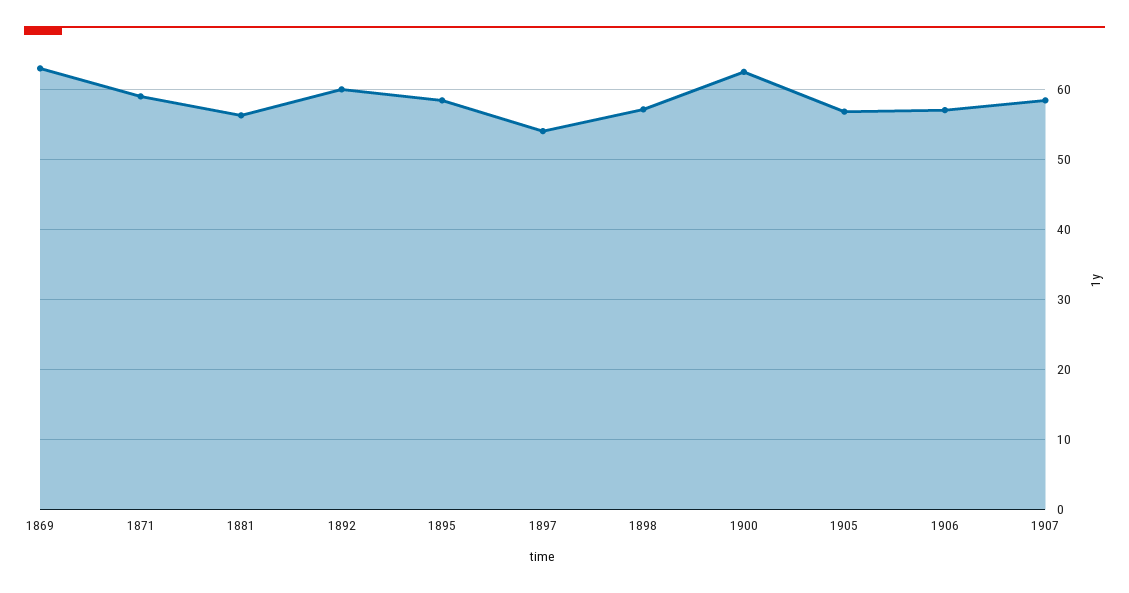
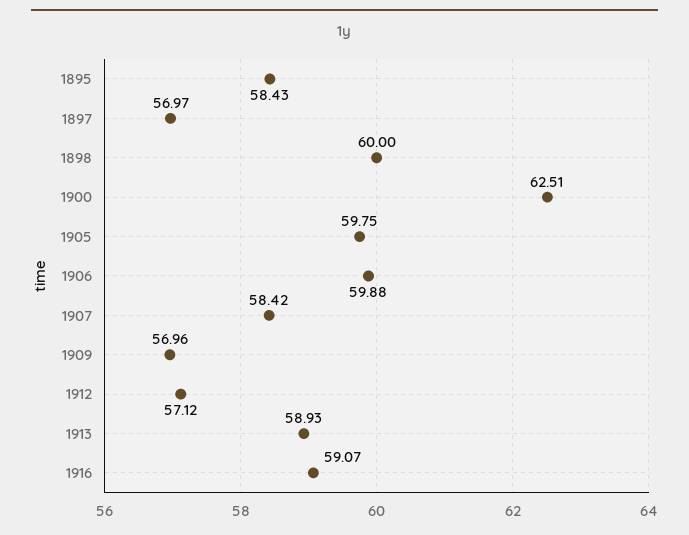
1869: 63 -> none
1871: 59 -> none
1881: 56 -> none
1892: 60 -> none
1897: 54 -> 56.97
1898: 57 -> 60
1905: 57 -> 59.75
1906: 57 -> 59.88
1909: none -> 56.96
1912: none -> 57.12
1913: none -> 58.93
1916: none -> 59.07

